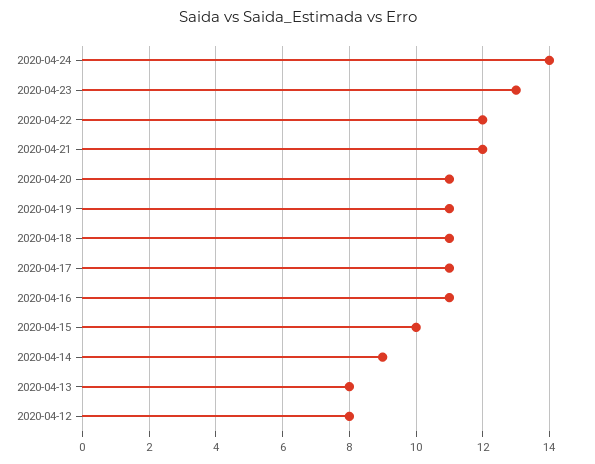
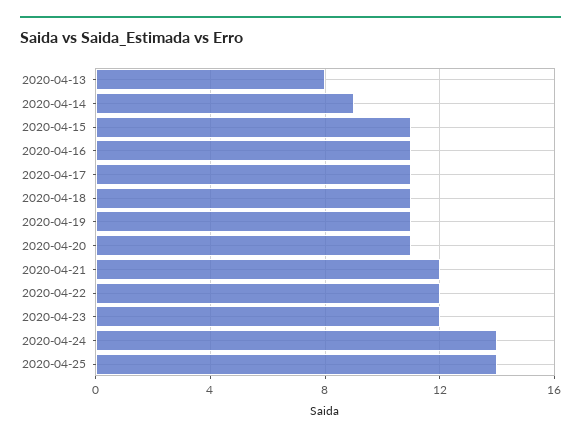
2020-04-23: 13 -> 12
2020-04-15: 10 -> 11
2020-04-12: 8 -> none
2020-04-25: none -> 14

